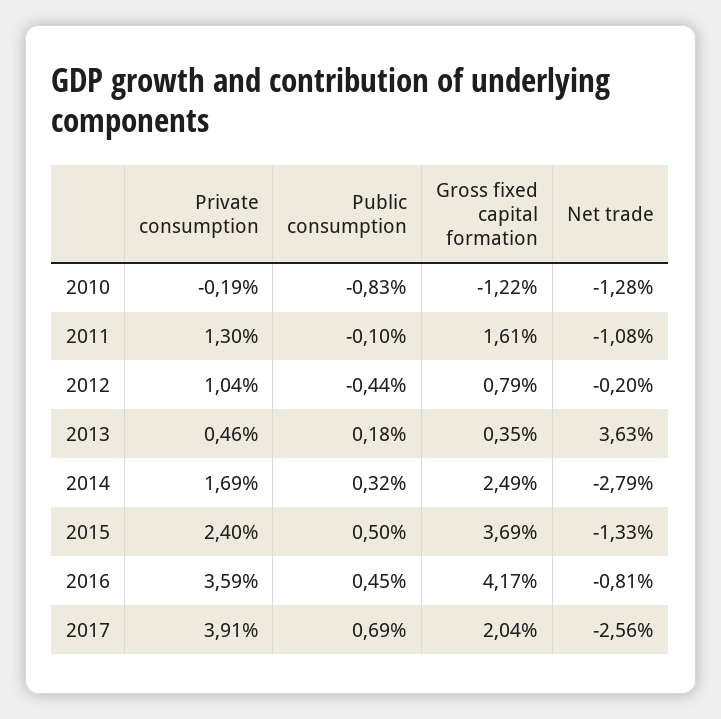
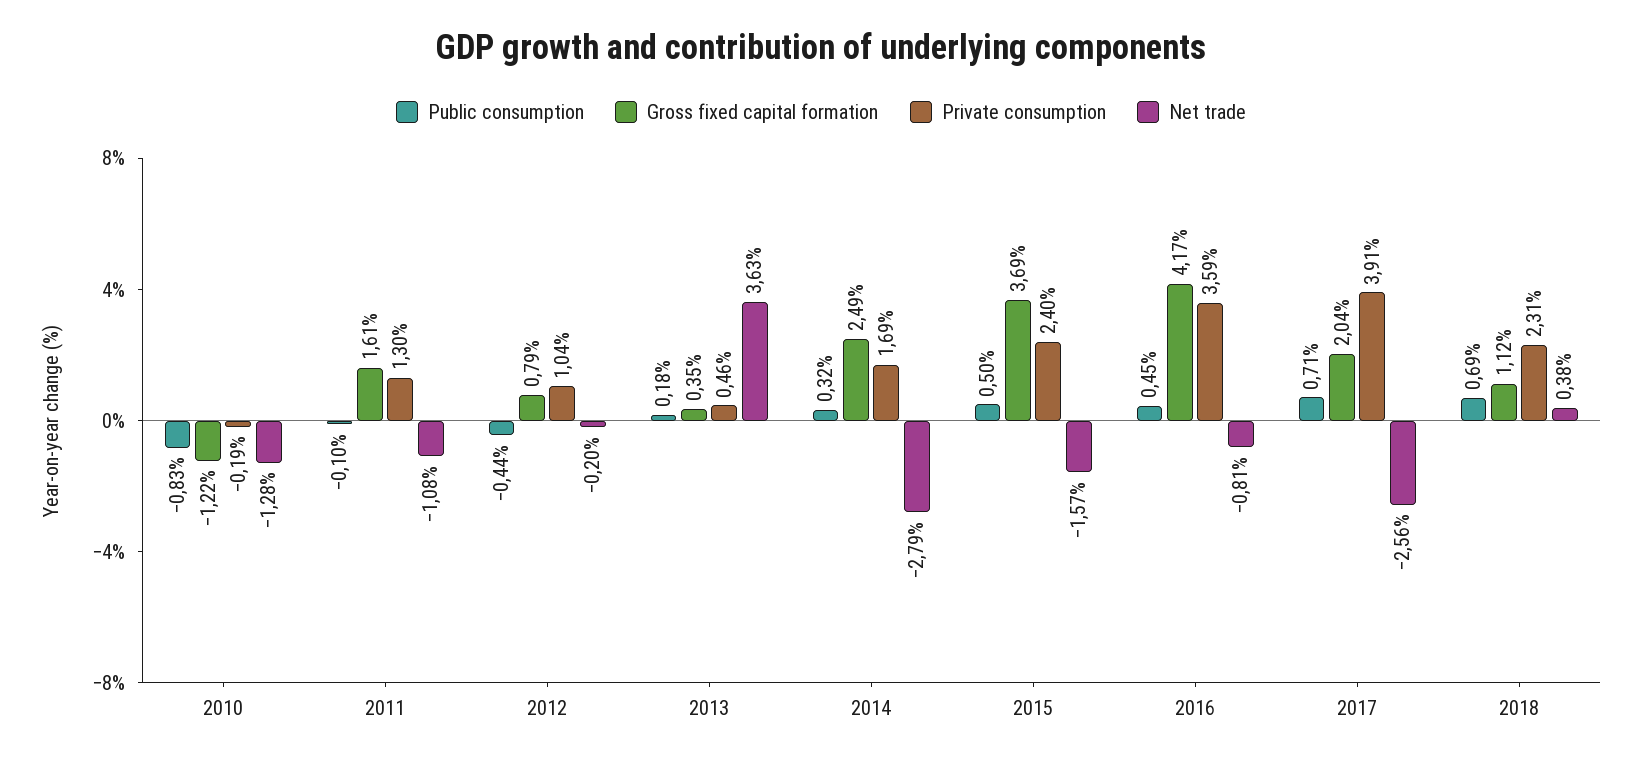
Net trade, 2015: -1.33 -> -1.57
Public consumption, 2017: 0.69 -> 0.71
Public consumption, 2018: none -> 0.69
Gross fixed capital formation, 2018: none -> 1.12
Private consumption, 2018: none -> 2.31
Net trade, 2018: none -> 0.38

